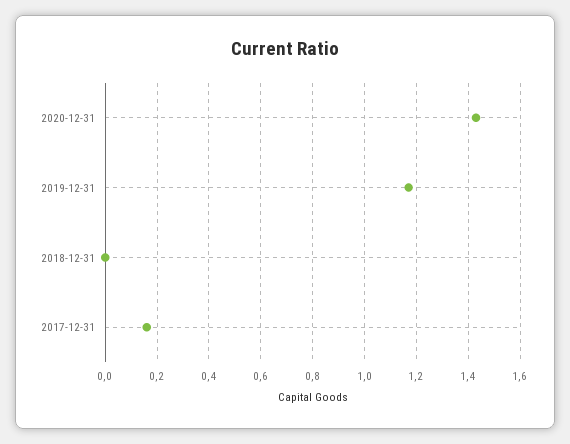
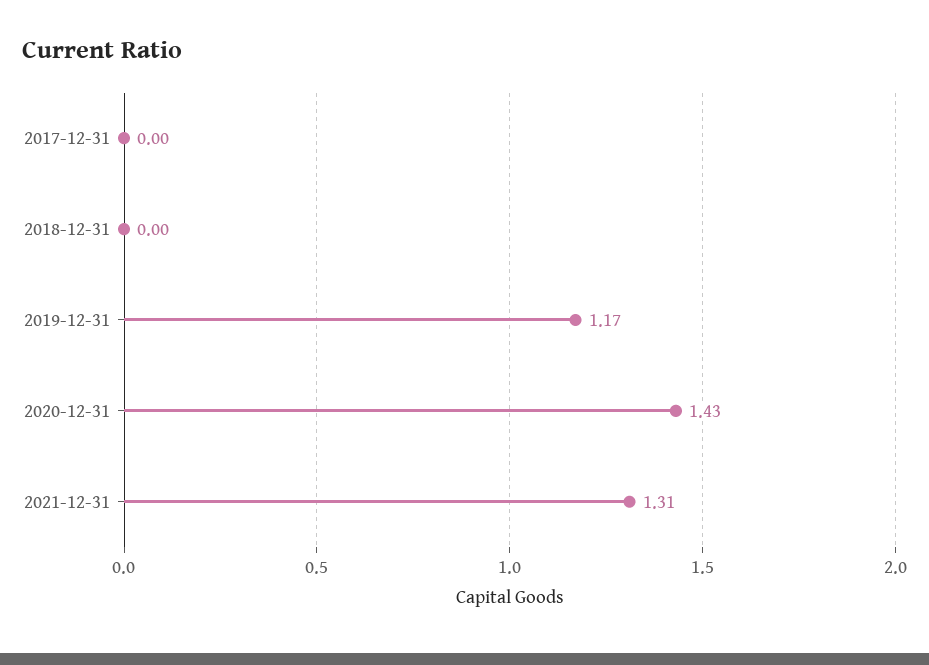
2017-12-31: 0.15 -> 0
2021-12-31: none -> 1.31

